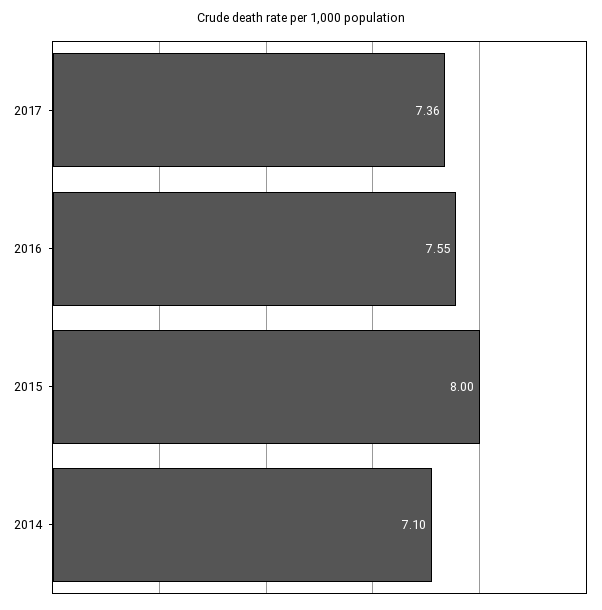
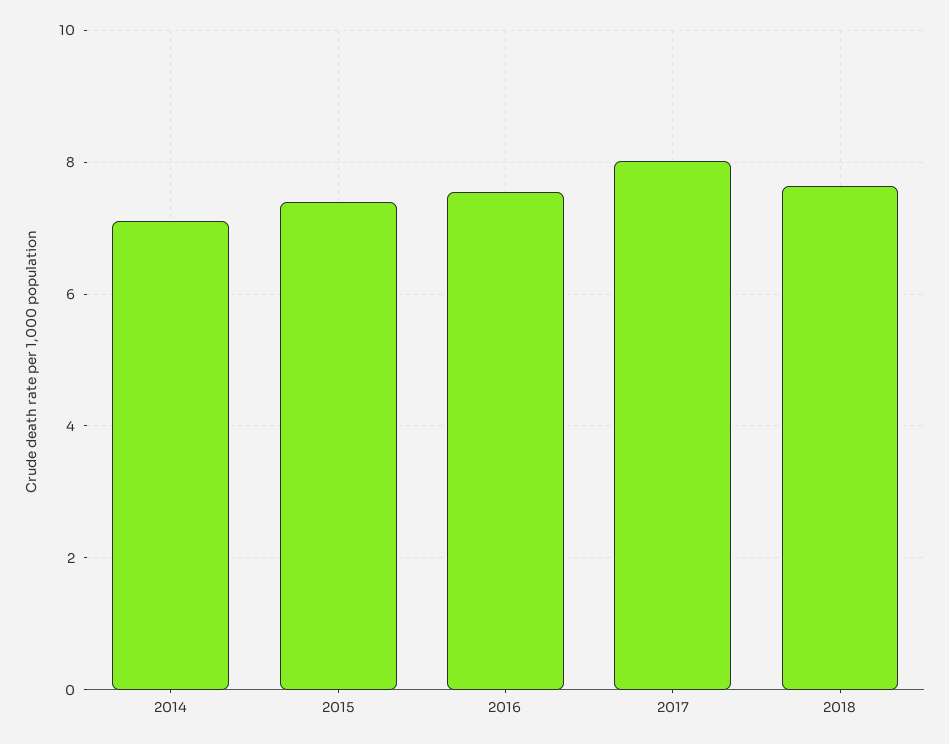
2017: 7.36 -> 8
2015: 8 -> 7.4
2018: none -> 7.6

